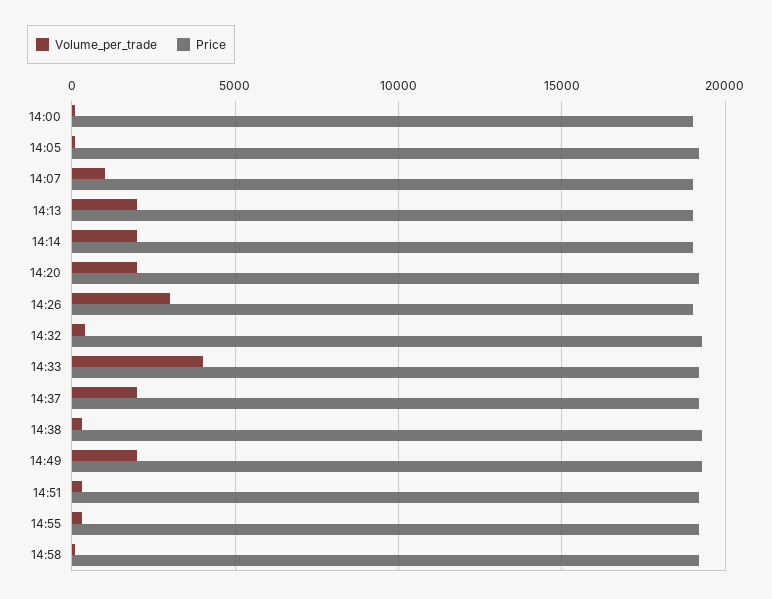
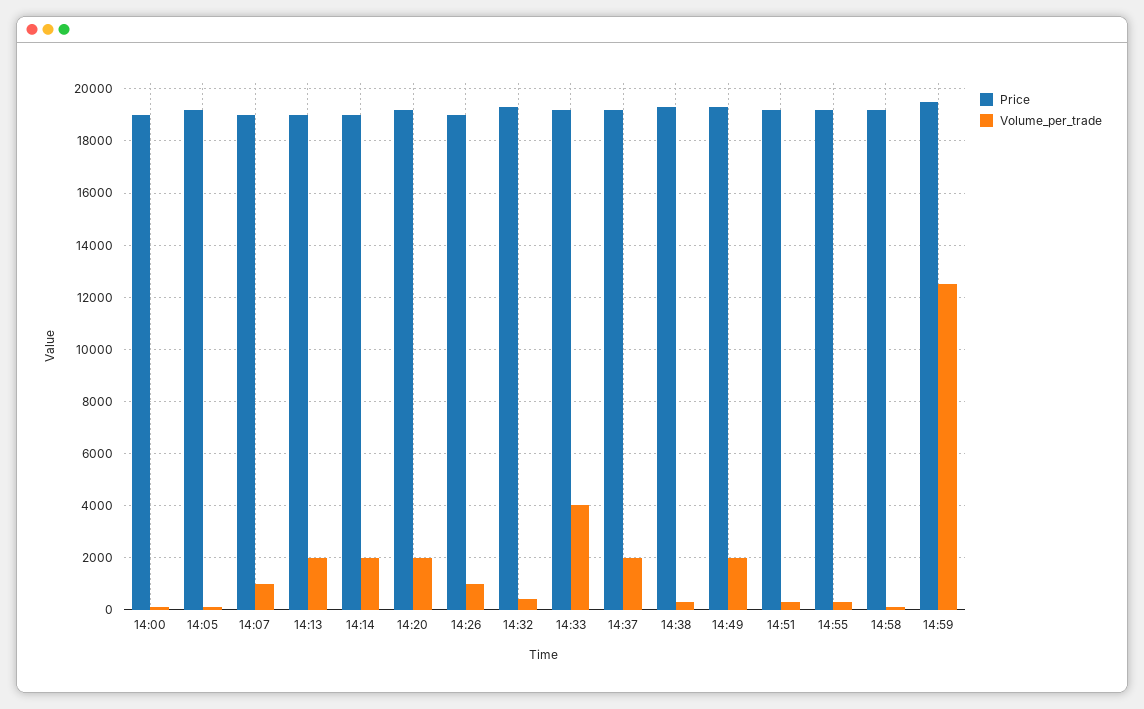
Volume_per_trade, 14:26: 3000 -> 1000
Price, 14:59: none -> 19500
Volume_per_trade, 14:59: none -> 12500

